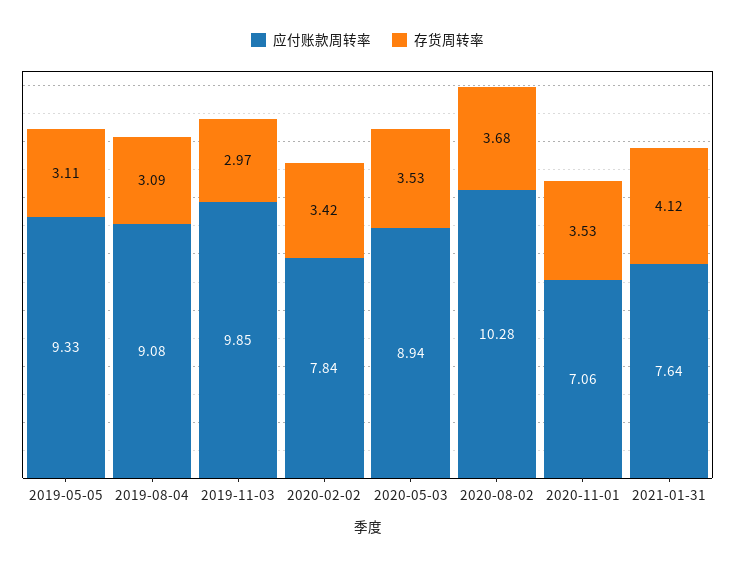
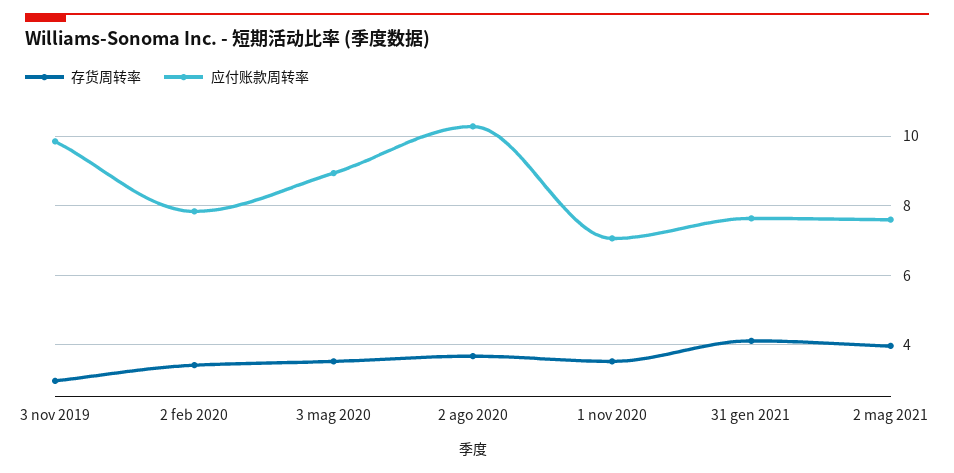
应付账款周转率, 2019-05-05: 9.33 -> none
存货周转率, 2019-05-05: 3.11 -> none
应付账款周转率, 2019-08-04: 9.08 -> none
存货周转率, 2019-08-04: 3.09 -> none
存货周转率, 2 mag 2021: none -> 4
应付账款周转率, 2 mag 2021: none -> 7.6

